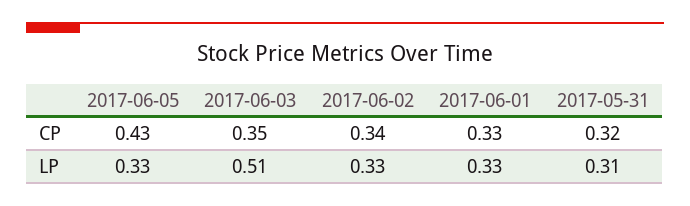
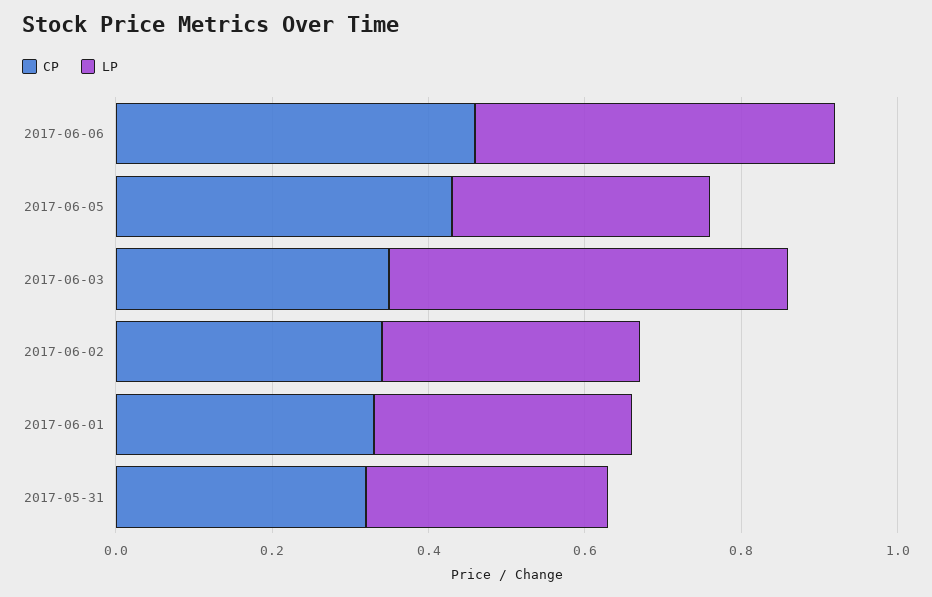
CP, 2017-06-06: none -> 0.45
LP, 2017-06-06: none -> 0.45

